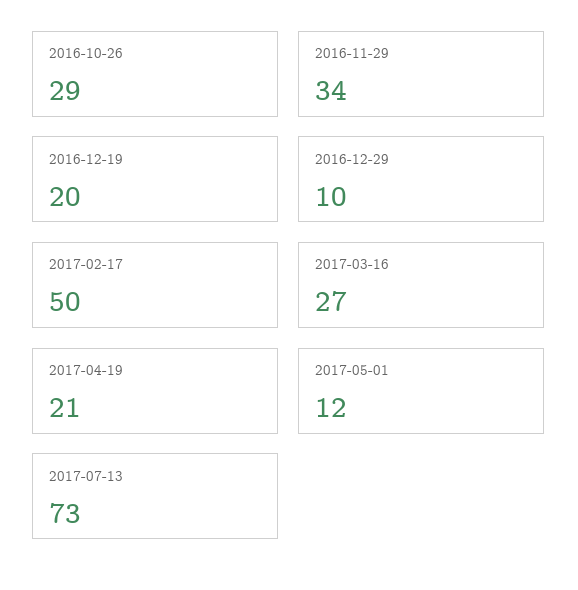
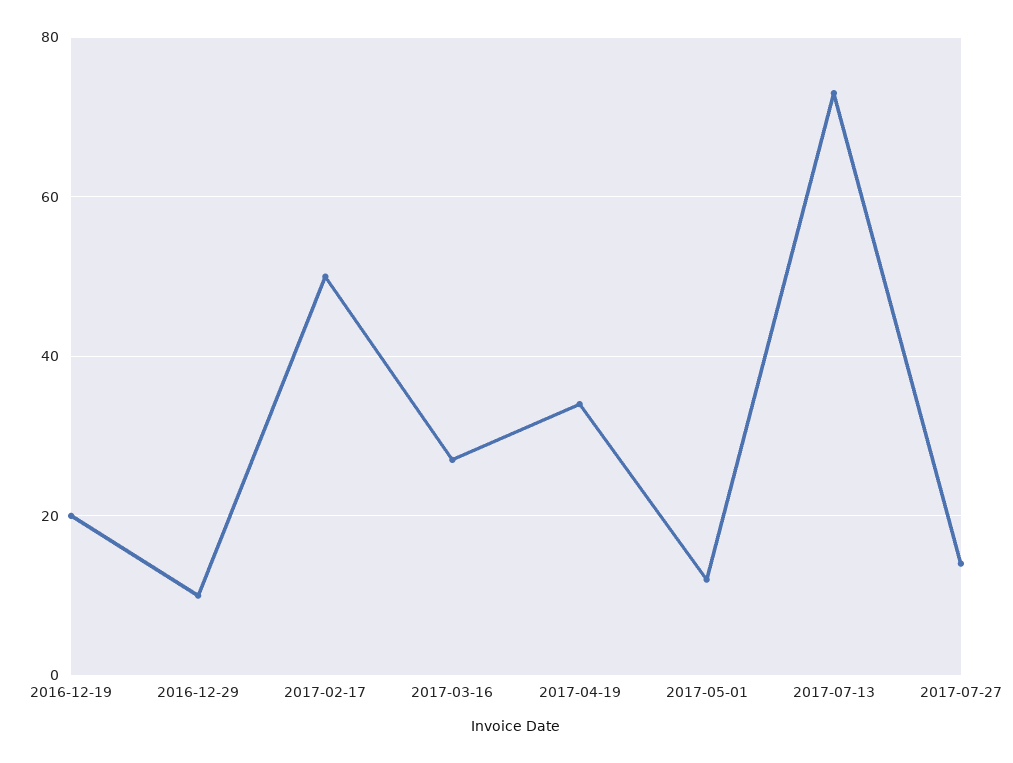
2016-10-26: 29 -> none
2016-11-29: 34 -> none
2017-04-19: 21 -> 35
2017-07-27: none -> 15

